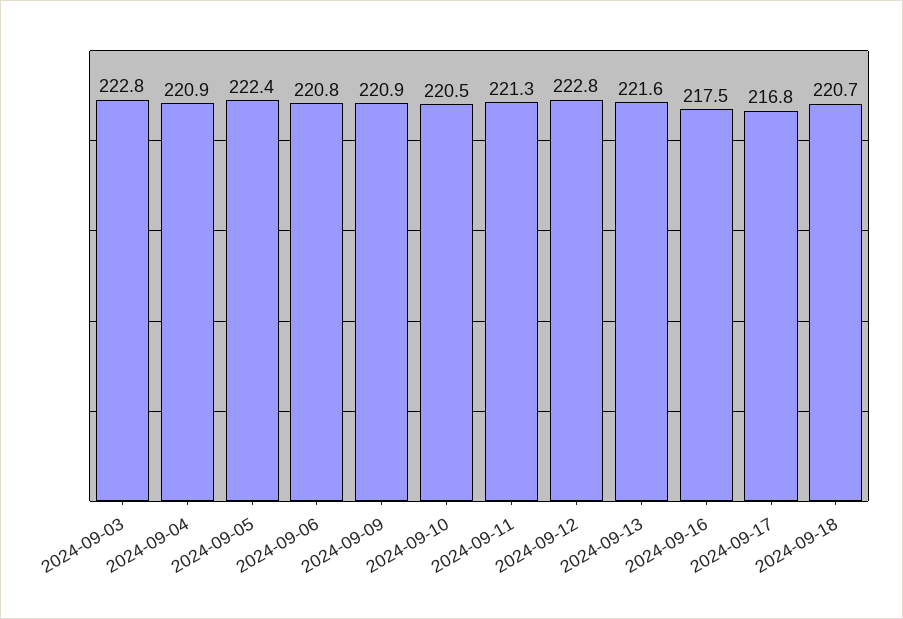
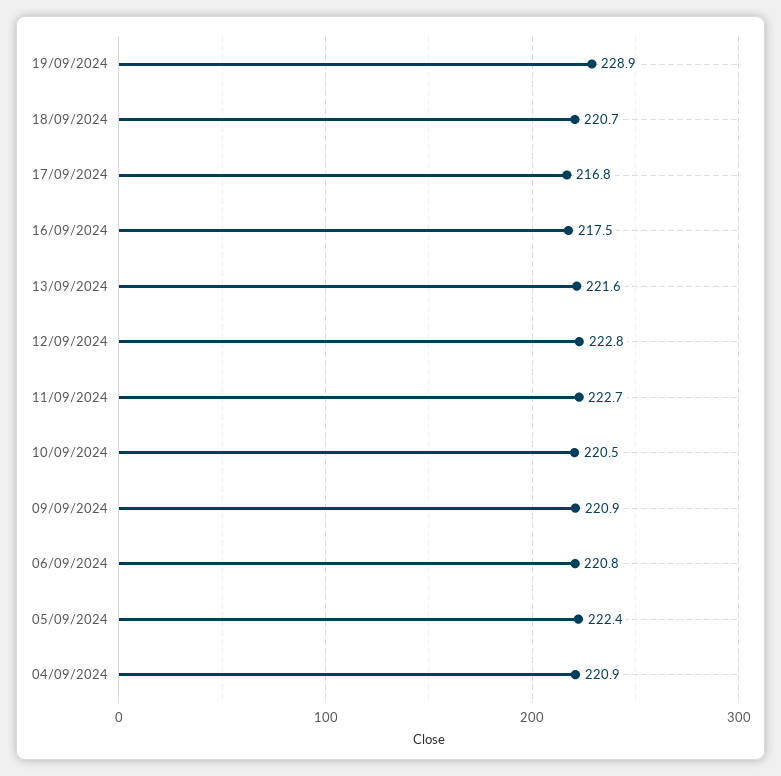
2024-09-03: 222.8 -> none
2024-09-11: 221.3 -> 222.7
19/09/2024: none -> 228.9

